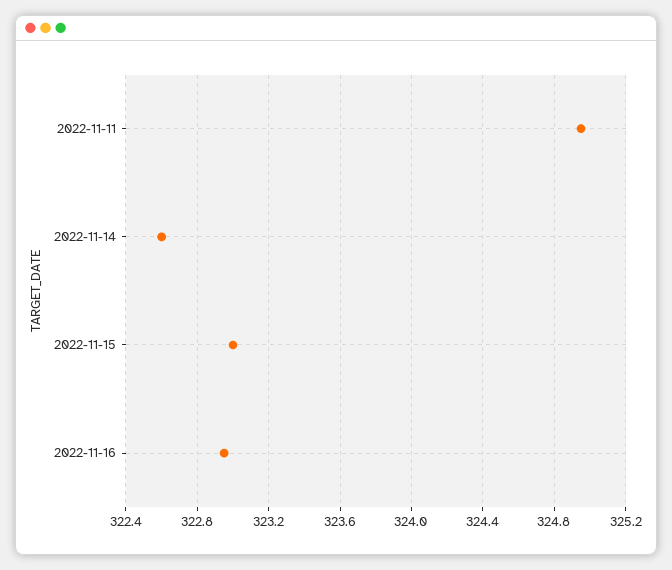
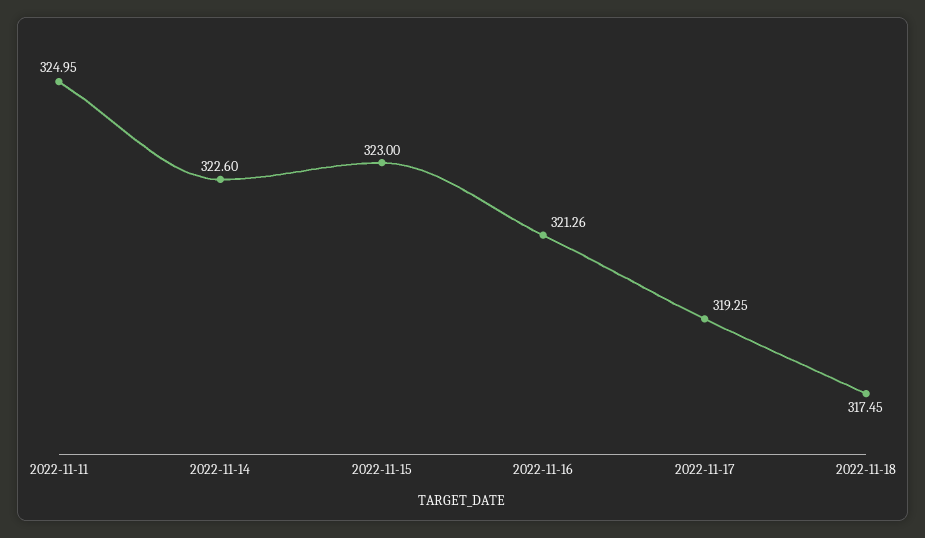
2022-11-16: 322.95 -> 321.26
2022-11-17: none -> 319.25
2022-11-18: none -> 317.45

